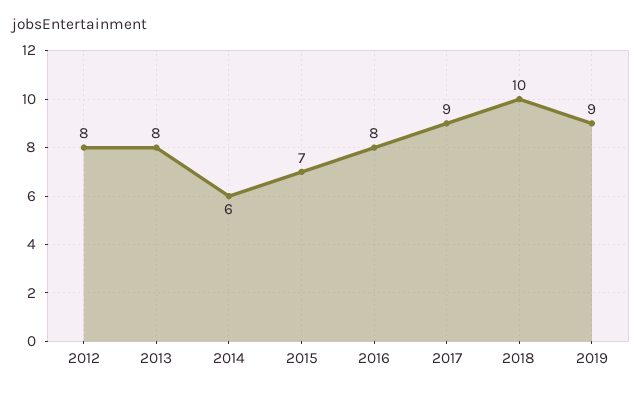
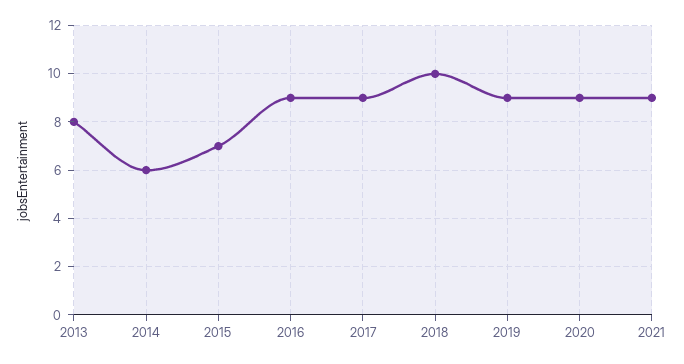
2012: 8 -> none
2016: 8 -> 9
2020: none -> 9
2021: none -> 9

